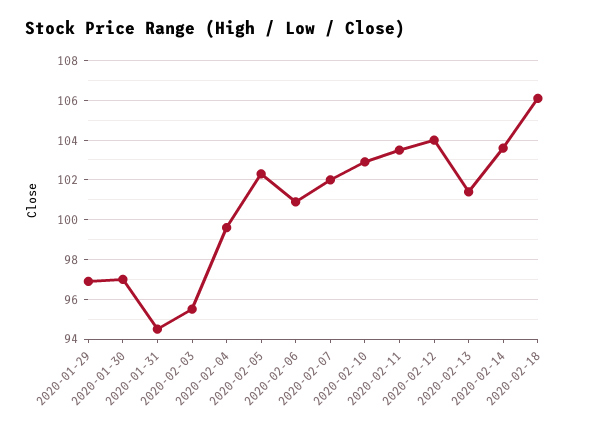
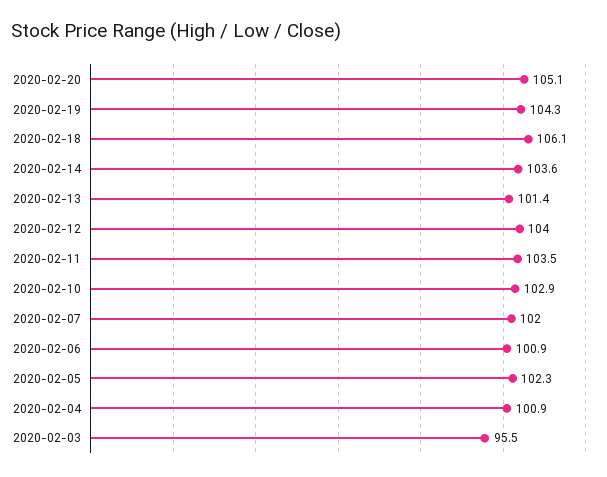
2020-01-29: 97 -> none
2020-01-30: 97 -> none
2020-01-31: 94.5 -> none
2020-02-04: 99.5 -> 100.9
2020-02-20: none -> 105.1
2020-02-19: none -> 104.3

